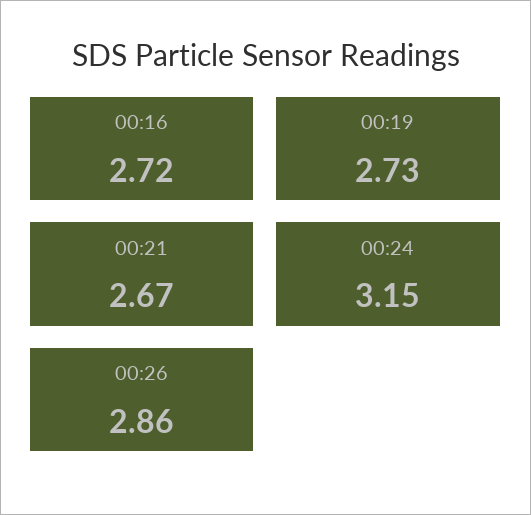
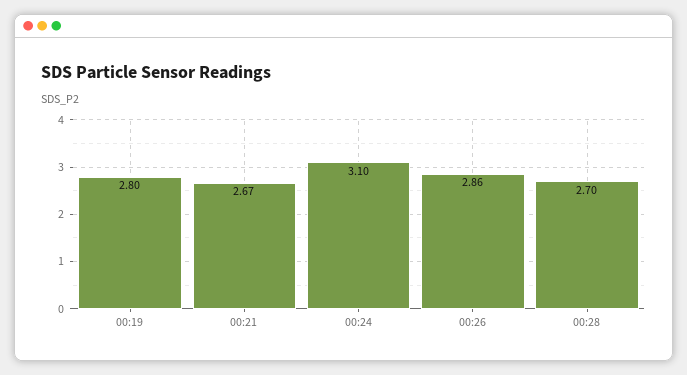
00:16: 2.72 -> none
00:19: 2.73 -> 2.8
00:24: 3.15 -> 3.1
00:28: none -> 2.7

